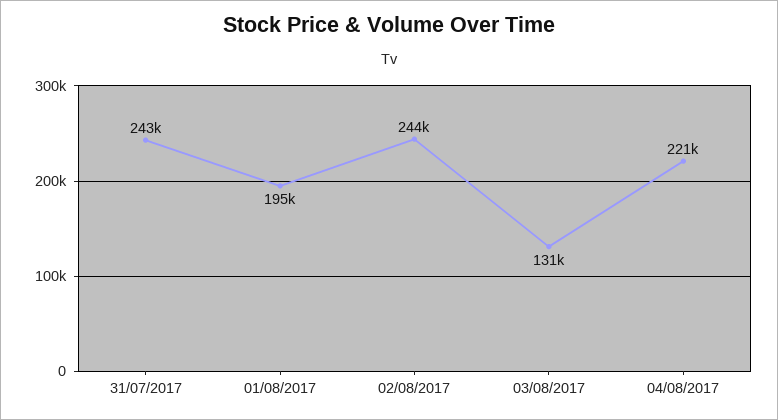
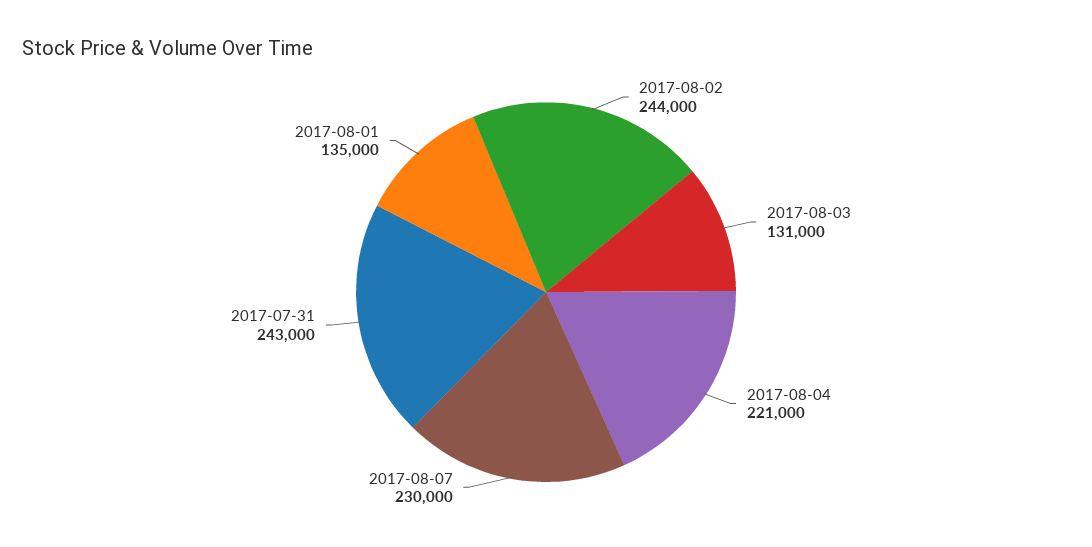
01/08/2017: 195000 -> 135000
2017-08-07: none -> 230000

